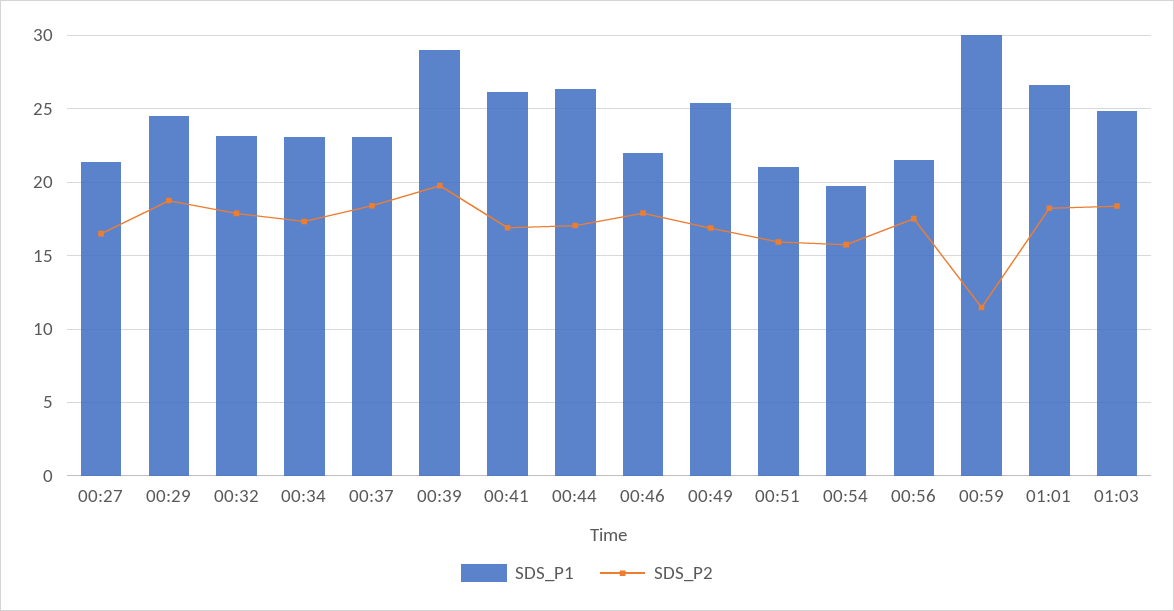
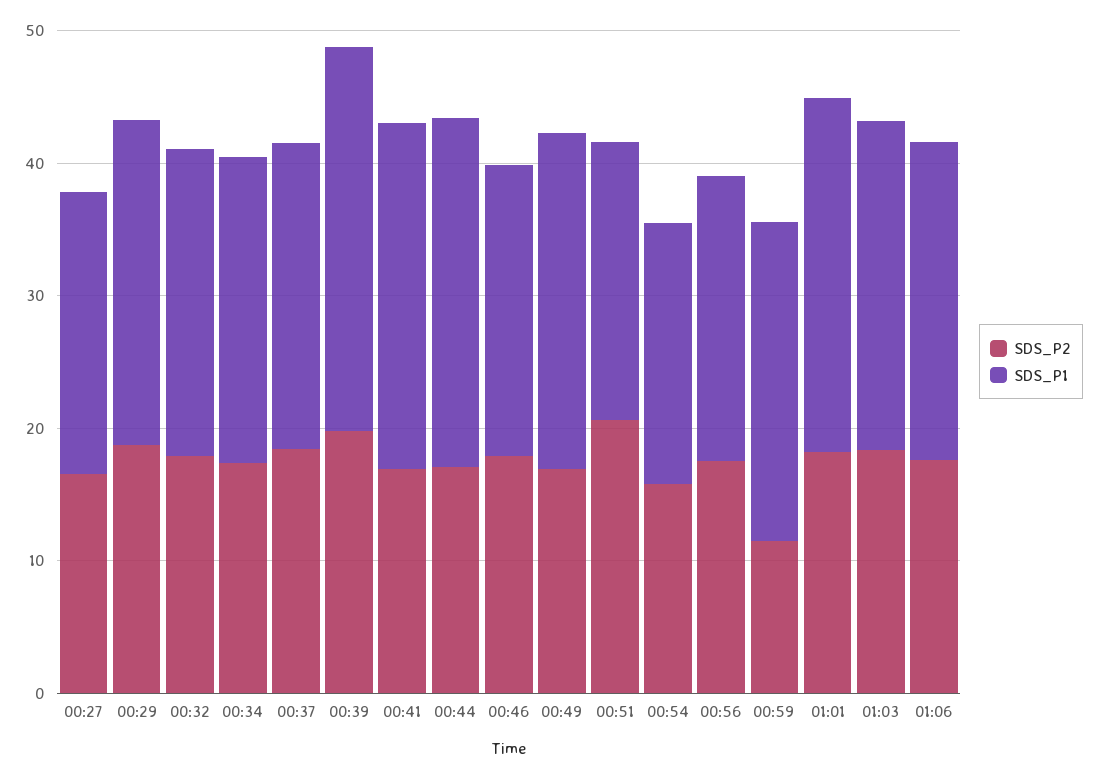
SDS_P2, 00:51: 16 -> 20
SDS_P1, 00:59: 30 -> 24
SDS_P2, 01:06: none -> 18
SDS_P1, 01:06: none -> 24

